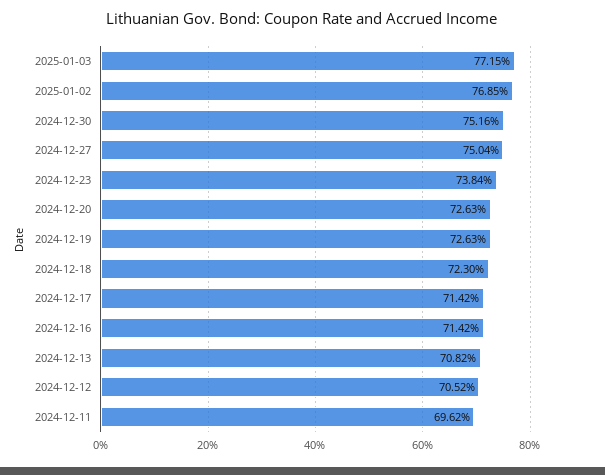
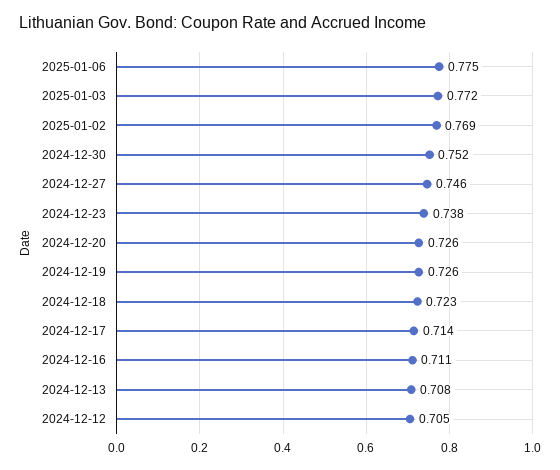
2024-12-27: 0.7504 -> 0.746
2024-12-16: 0.7142 -> 0.711
2024-12-11: 0.6962 -> none
2025-01-06: none -> 0.775

